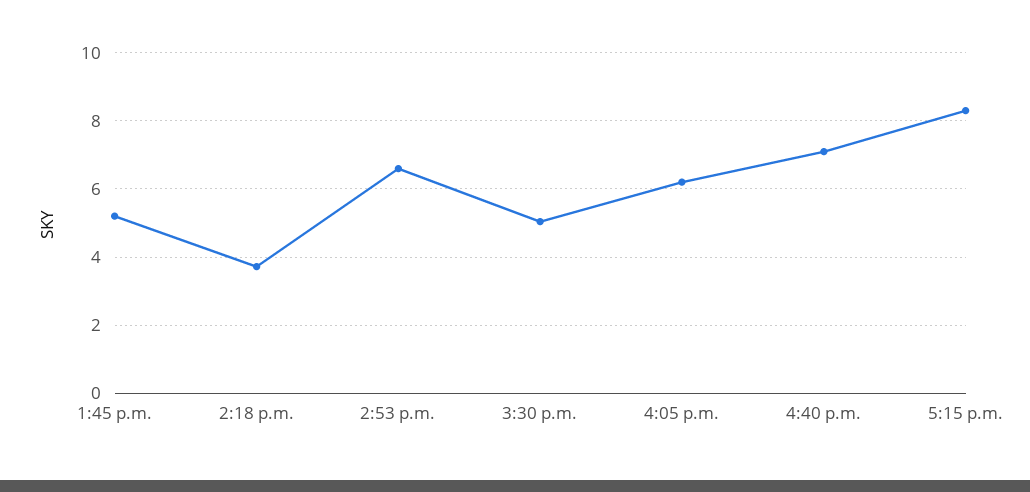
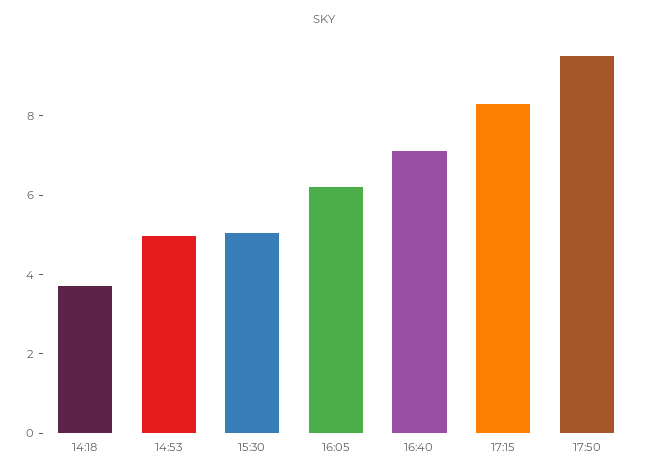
1:45 p.m.: 5.2 -> none
2:53 p.m.: 6.6 -> 5
17:50: none -> 9.5

